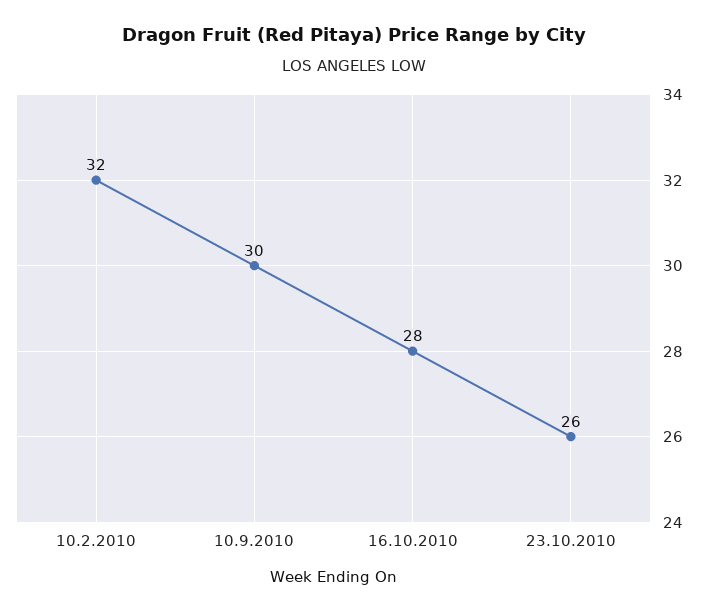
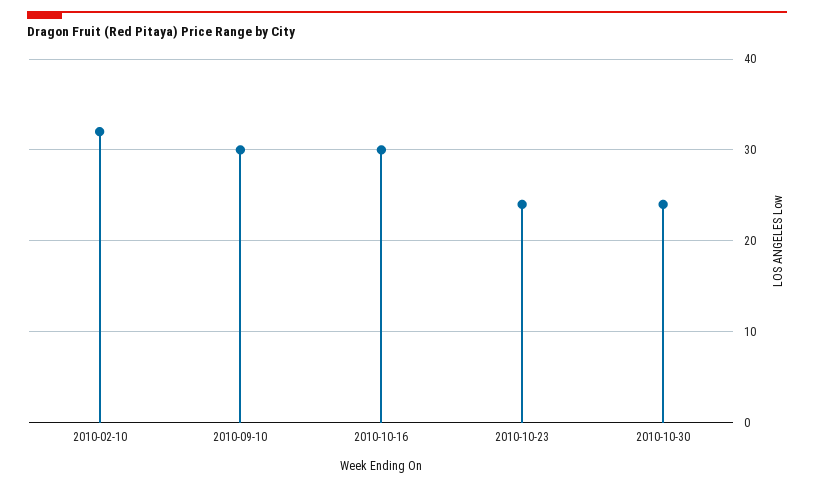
16.10.2010: 28 -> 30
23.10.2010: 26 -> 24
2010-10-30: none -> 24

